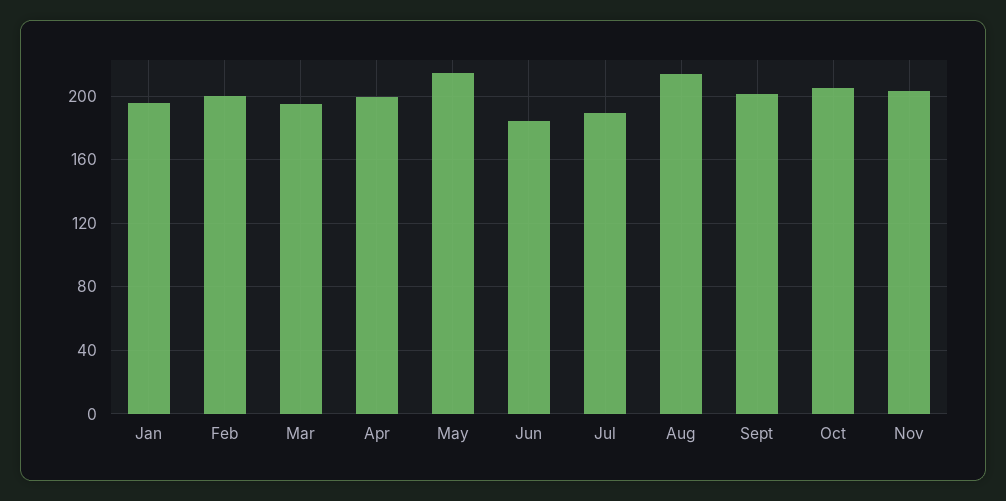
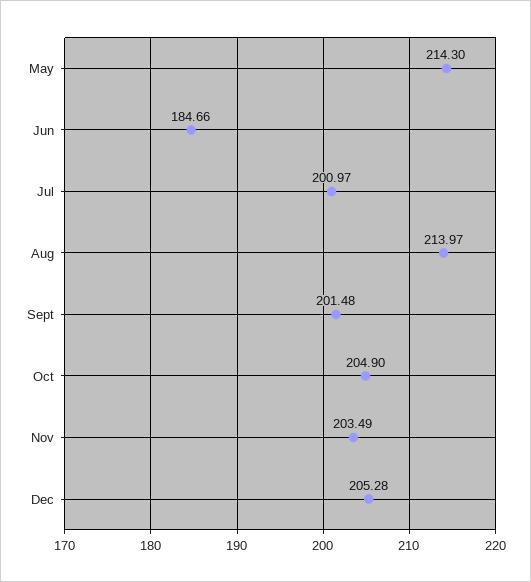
Jan: 195 -> none
Feb: 200 -> none
Mar: 195 -> none
Apr: 200 -> none
Jul: 190 -> 200.97
Dec: none -> 205.28

